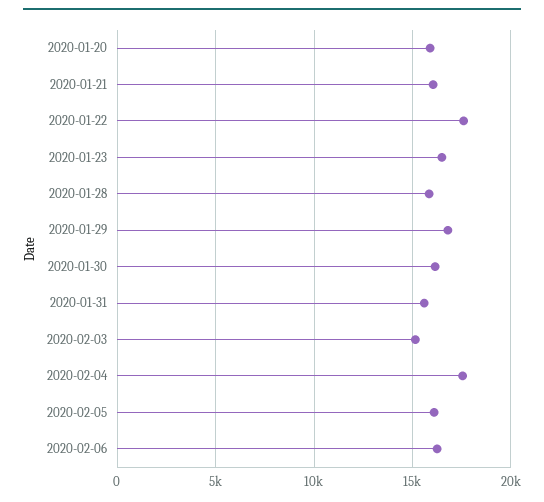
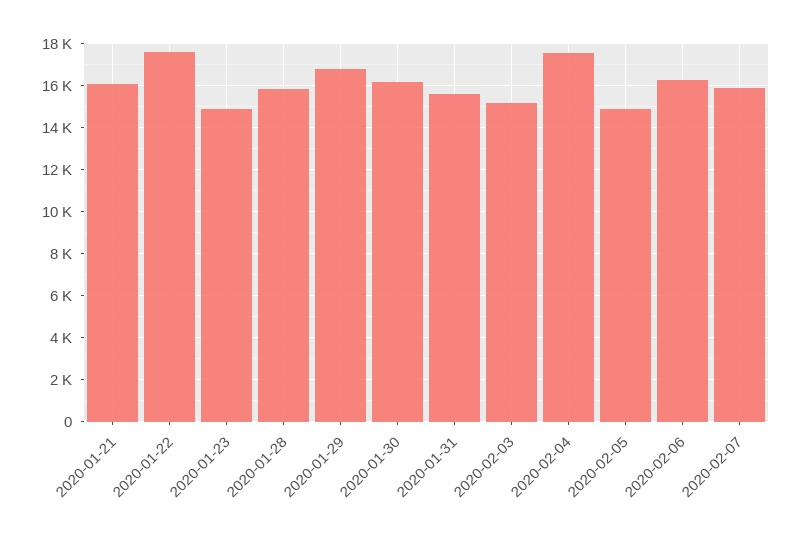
2020-01-20: 16000 -> none
2020-01-23: 16500 -> 15000
2020-02-05: 16000 -> 15000
2020-02-07: none -> 16000

